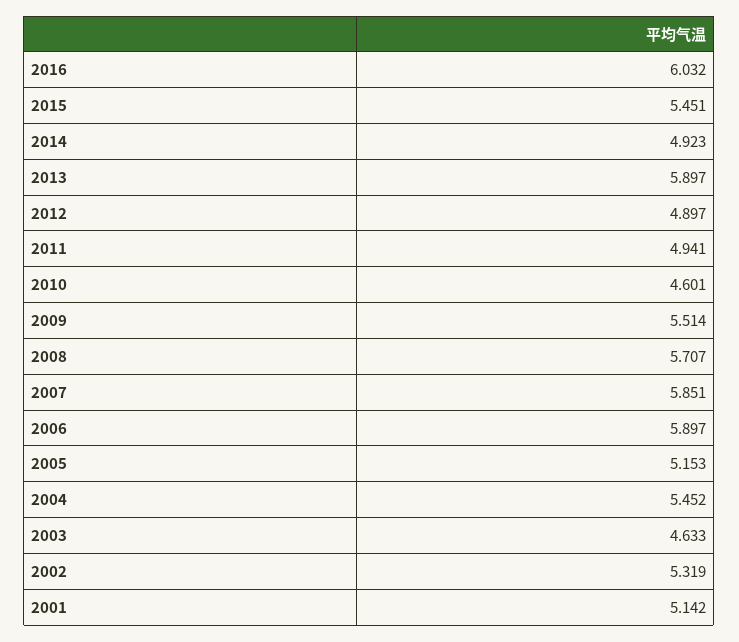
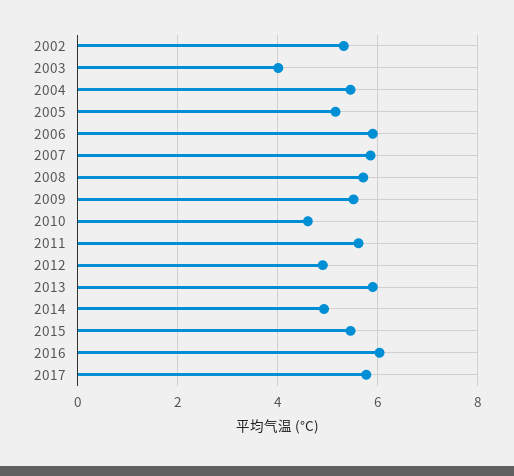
2011: 4.941 -> 5.6
2003: 4.633 -> 4
2001: 5.142 -> none
2017: none -> 5.8

